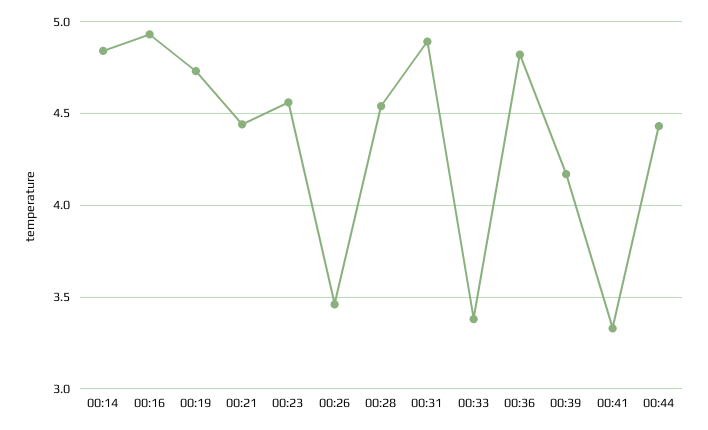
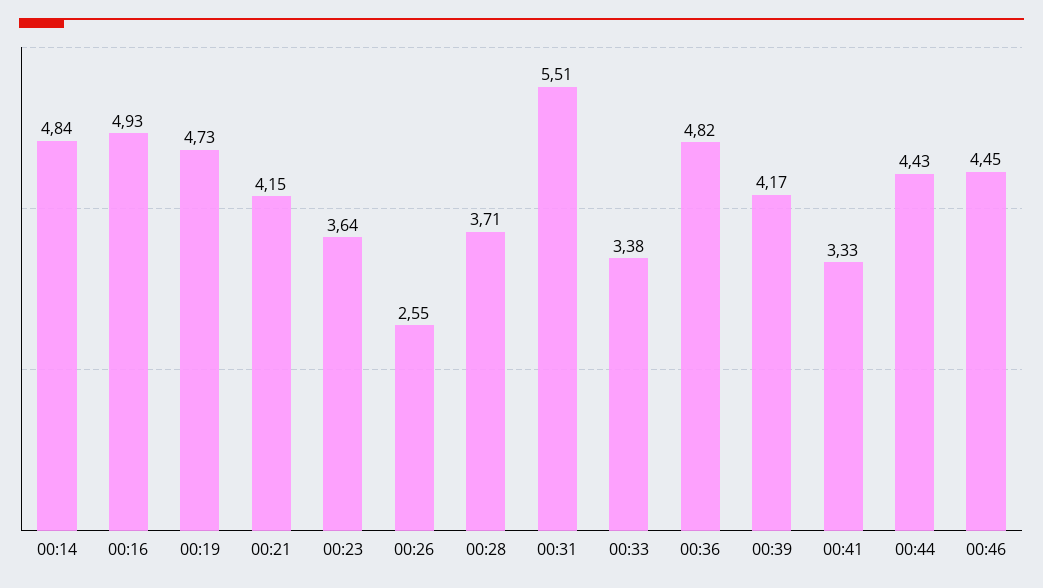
00:21: 4.45 -> 4.15
00:23: 4.55 -> 3.64
00:26: 3.45 -> 2.55
00:28: 4.55 -> 3.71
00:31: 4.9 -> 5.51
00:46: none -> 4.45

